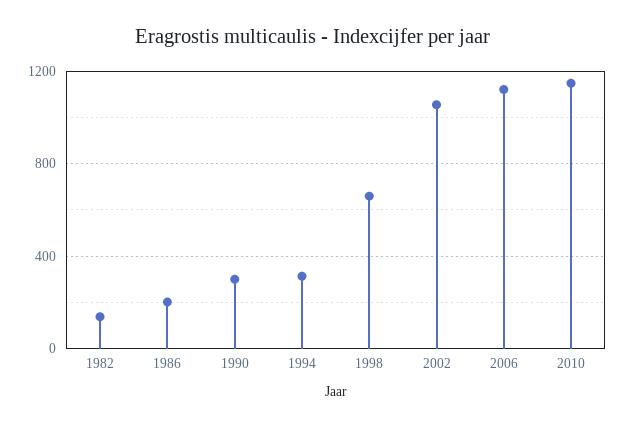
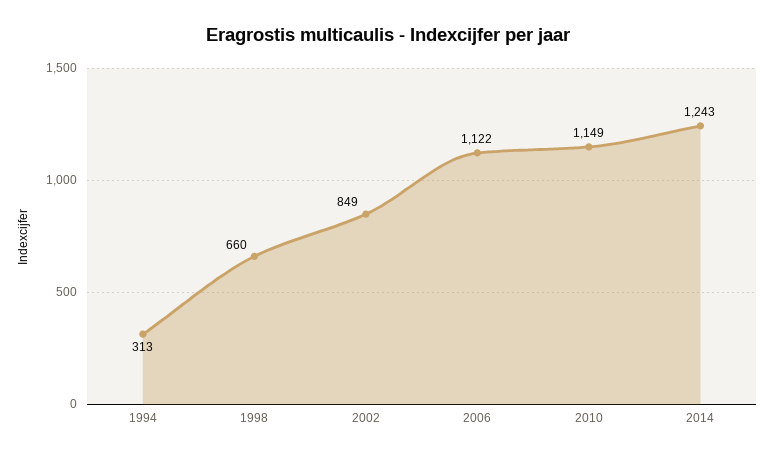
1982: 150 -> none
1986: 200 -> none
1990: 300 -> none
2002: 1050 -> 849
2014: none -> 1243

